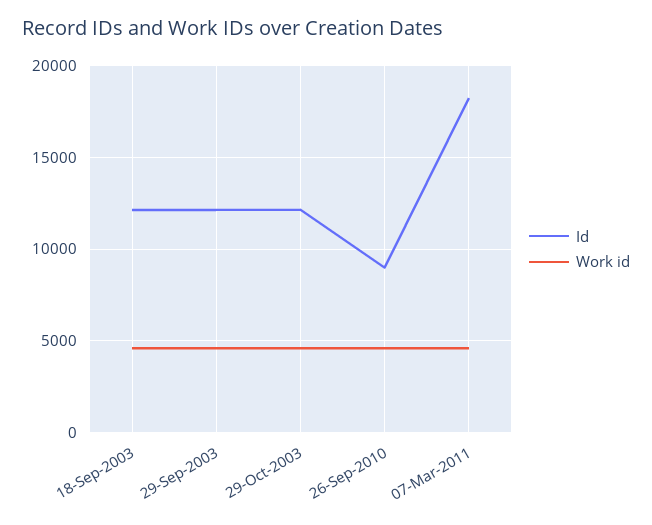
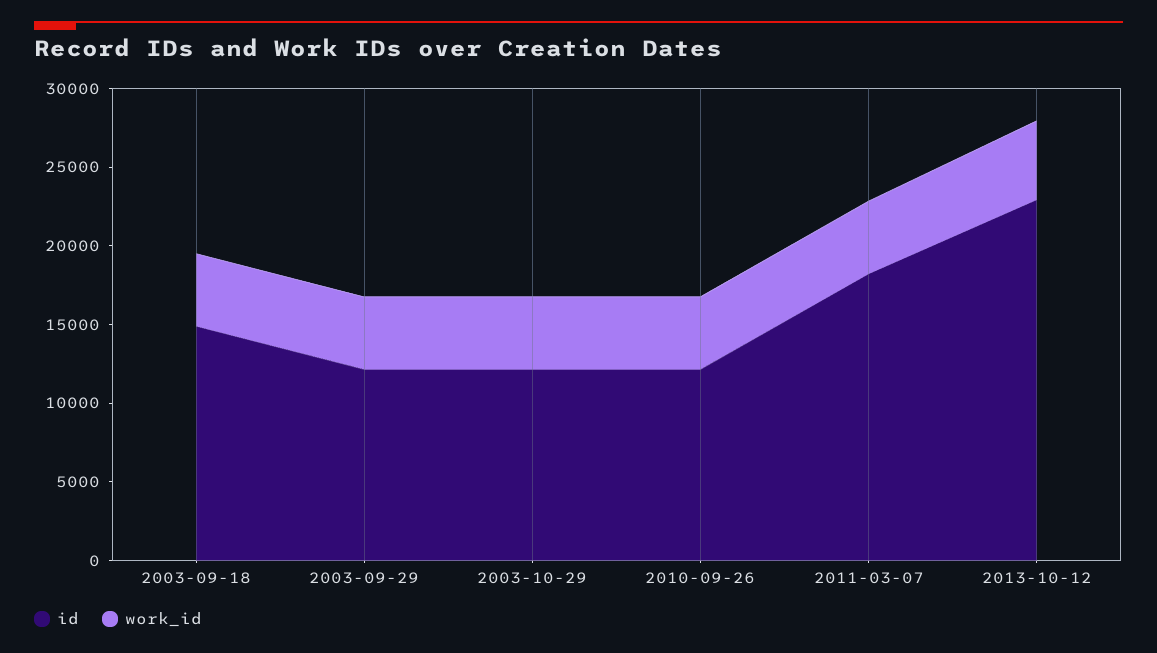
Id, 18-Sep-2003: 12000 -> 15000
Id, 26-Sep-2010: 9000 -> 12000
Id, 2013-10-12: none -> 23000
Work id, 2013-10-12: none -> 5000

